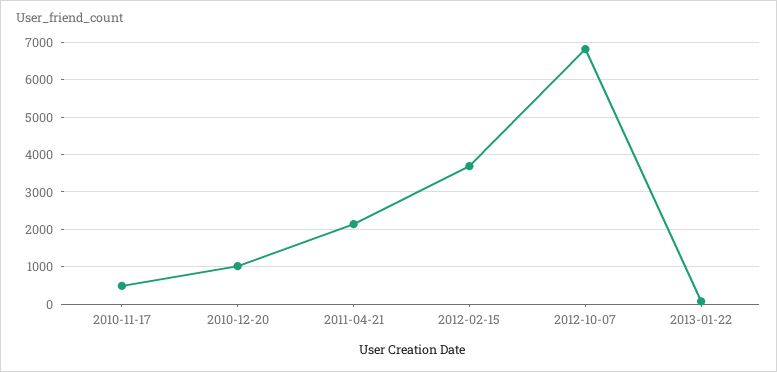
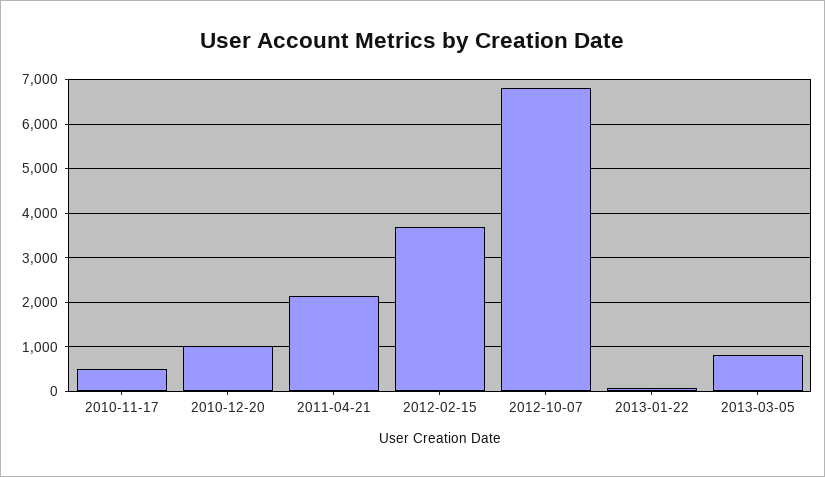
2013-03-05: none -> 800

